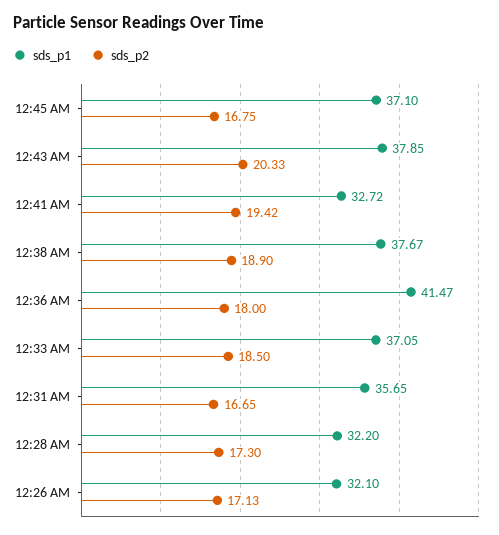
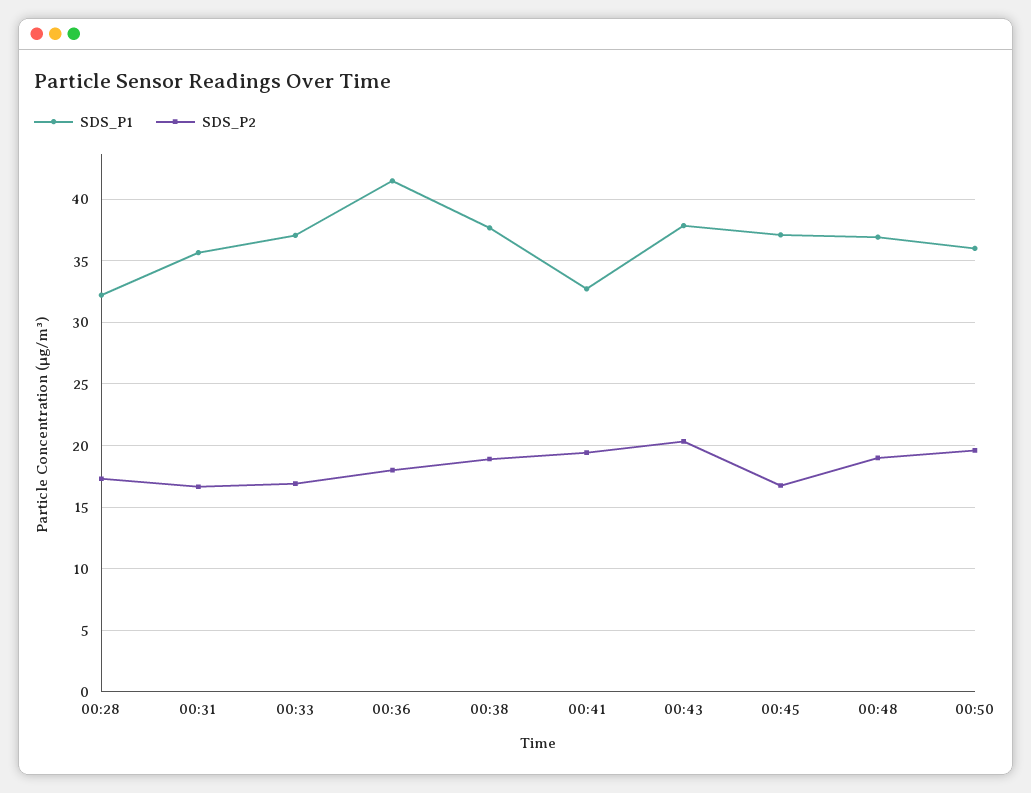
sds_p2, 12:33 AM: 18.5 -> 17
sds_p1, 12:26 AM: 32.1 -> none
sds_p2, 12:26 AM: 17.13 -> none
sds_p1, 00:48: none -> 37
sds_p2, 00:48: none -> 19
sds_p1, 00:50: none -> 36
sds_p2, 00:50: none -> 19.5

